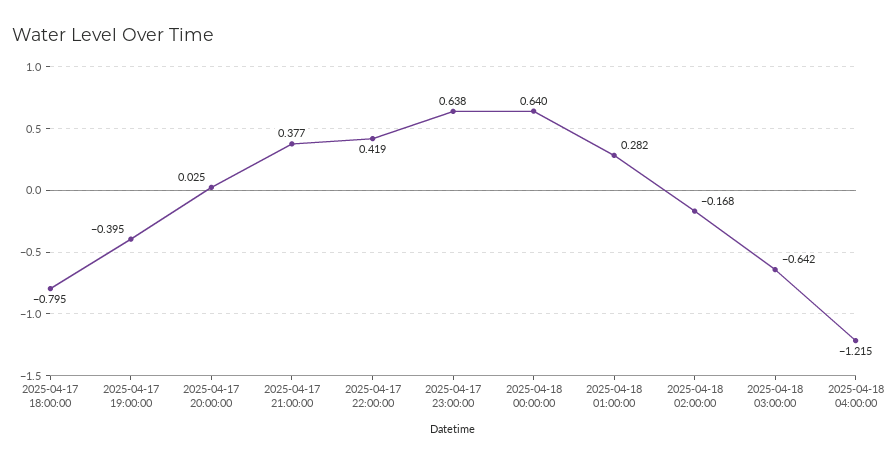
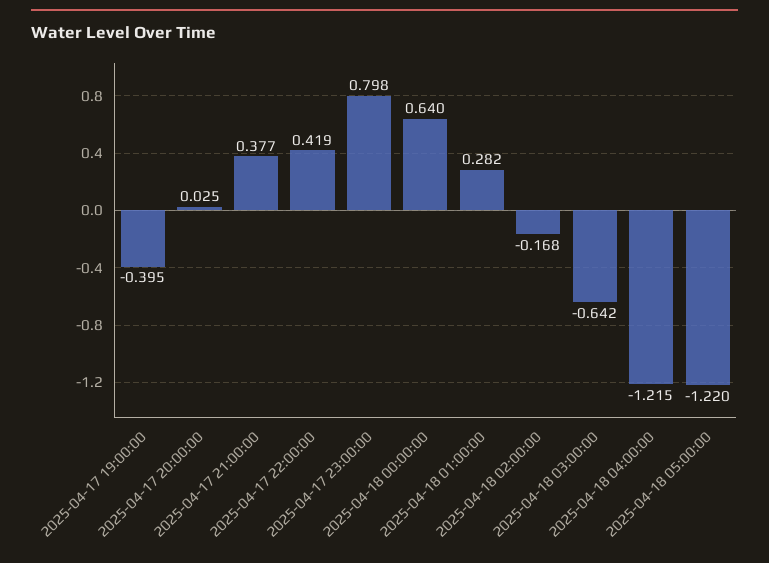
2025-04-17 18:00:00: -0.795 -> none
2025-04-17 23:00:00: 0.638 -> 0.798
2025-04-18 05:00:00: none -> -1.22

